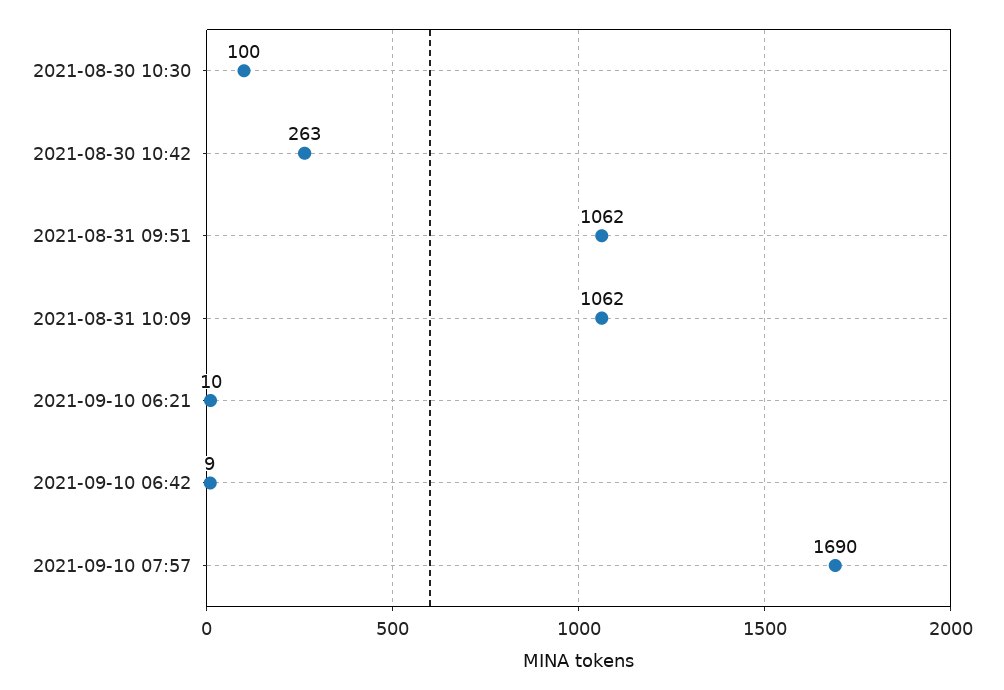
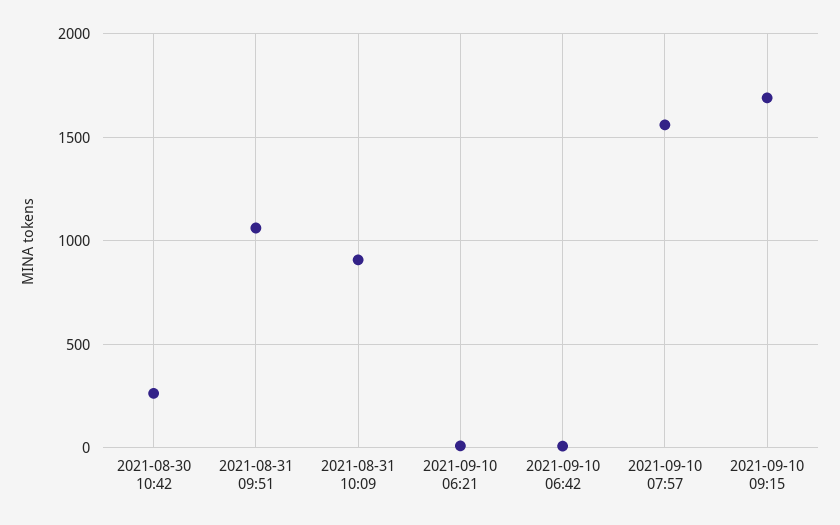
2021-08-30 10:30: 100 -> none
2021-08-31 10:09: 1062 -> 900
2021-09-10 07:57: 1690 -> 1550
2021-09-10 09:15: none -> 1700

